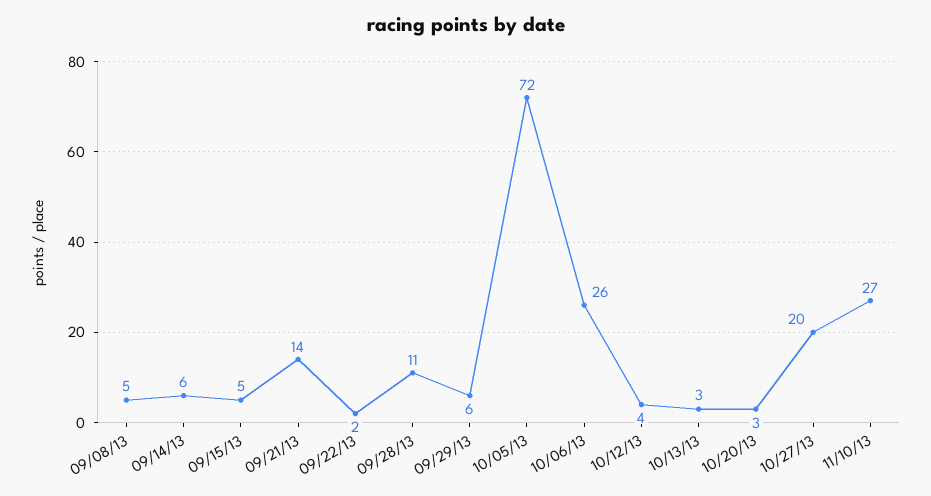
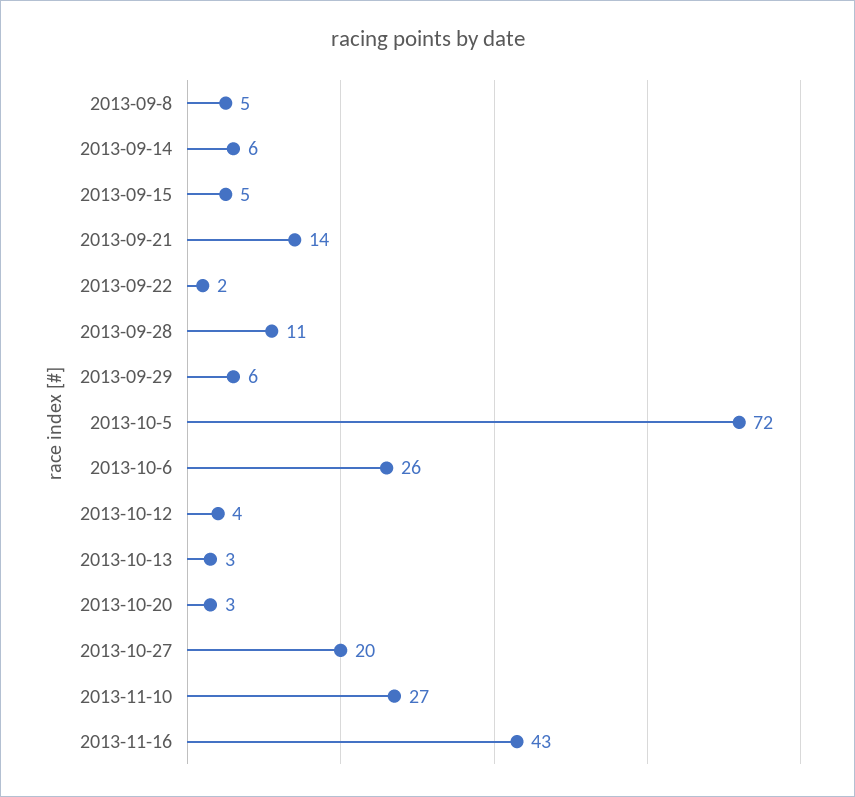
2013-11-16: none -> 43

